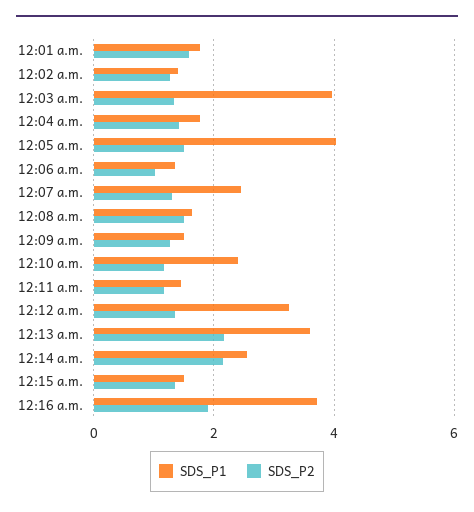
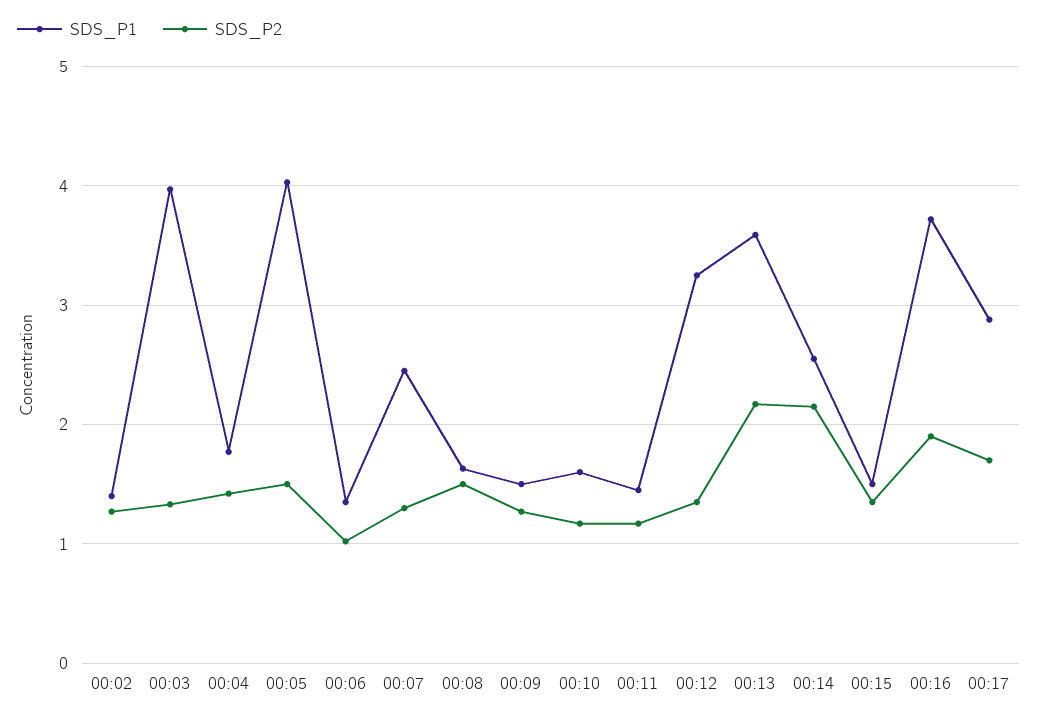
SDS_P1, 12:01 a.m.: 1.8 -> none
SDS_P2, 12:01 a.m.: 1.6 -> none
SDS_P1, 12:10 a.m.: 2.4 -> 1.6
SDS_P1, 00:17: none -> 2.9
SDS_P2, 00:17: none -> 1.7

